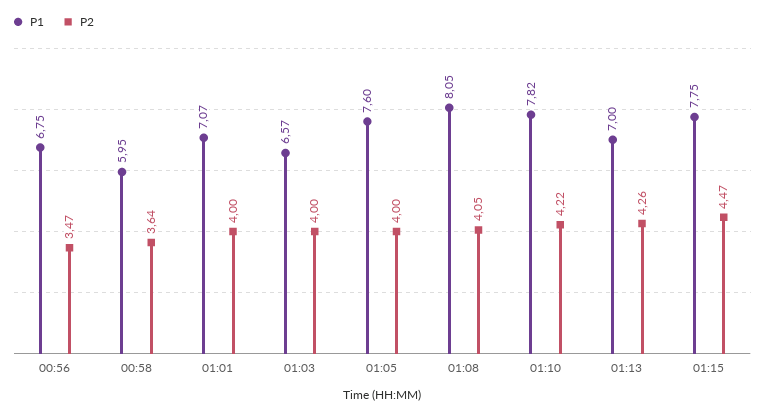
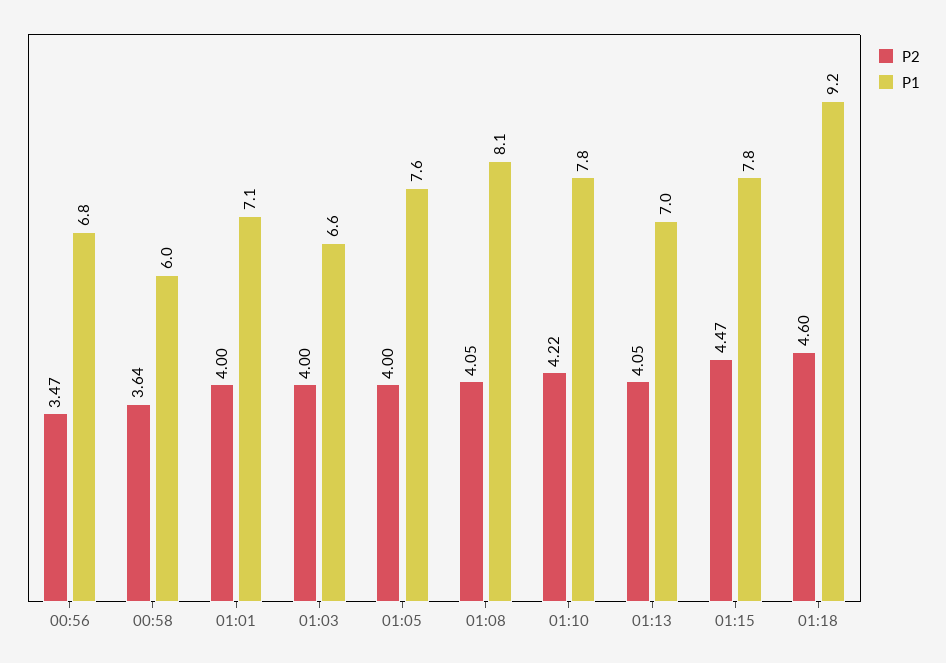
P2, 01:13: 4.26 -> 4.05
P2, 01:18: none -> 4.6
P1, 01:18: none -> 9.2

